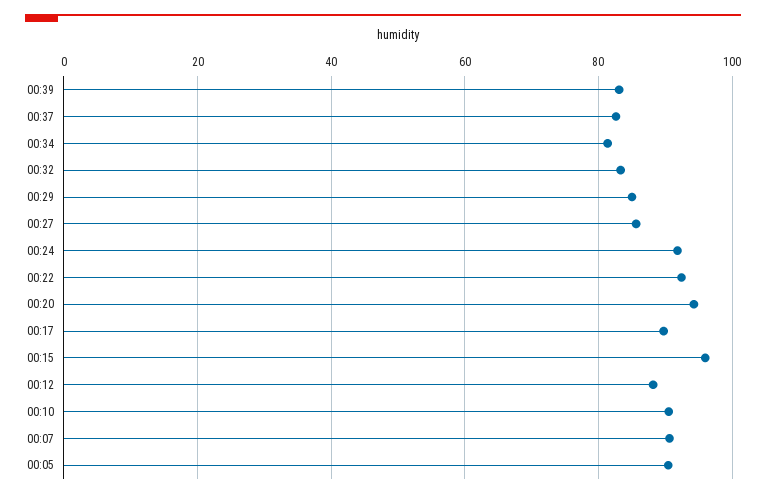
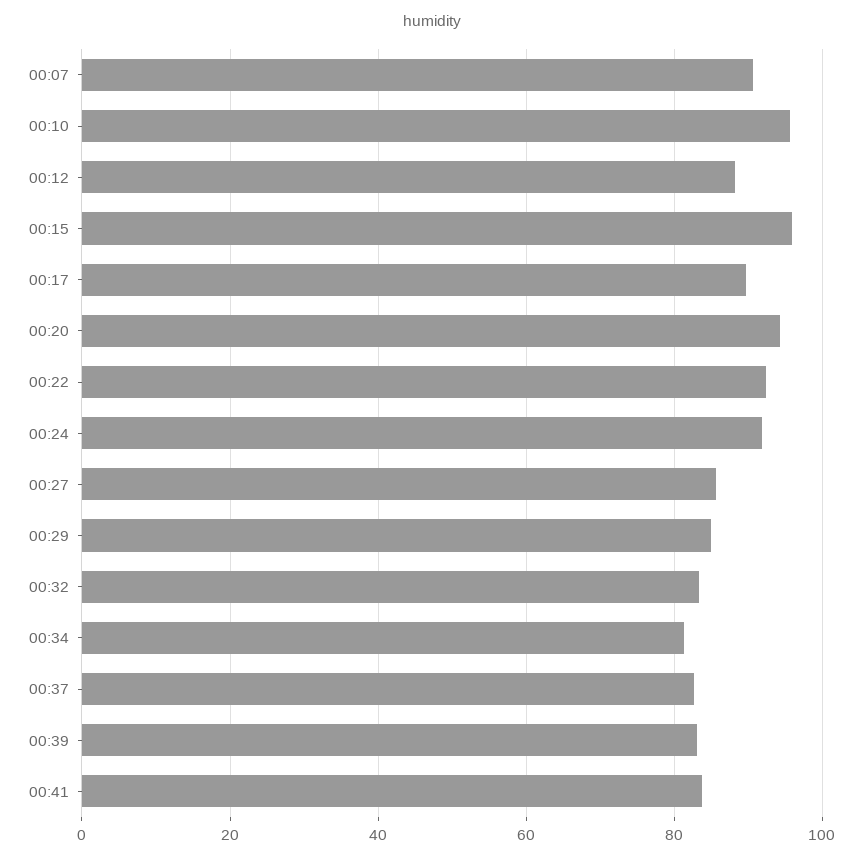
00:10: 90 -> 96
00:05: 90 -> none
00:41: none -> 84

